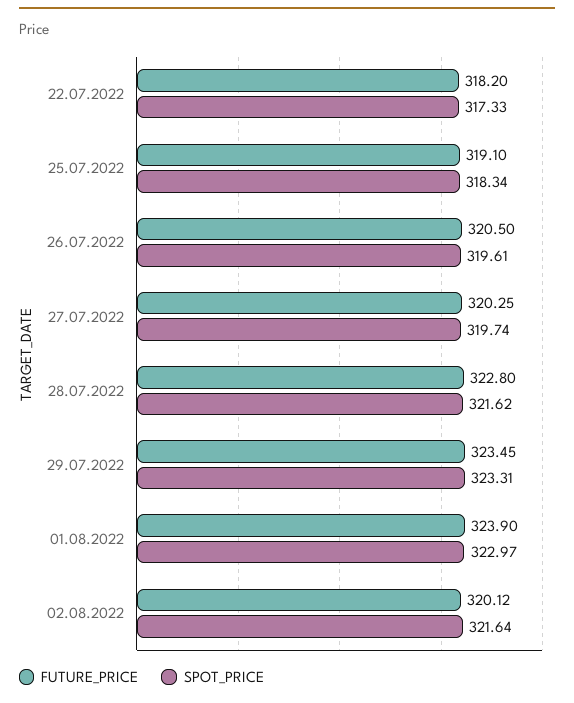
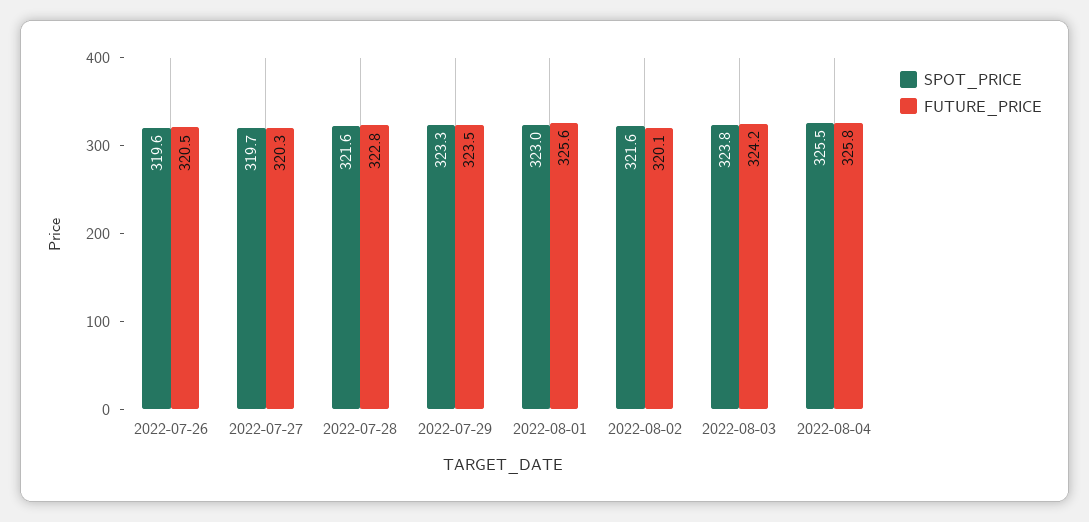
FUTURE_PRICE, 22.07.2022: 318.2 -> none
SPOT_PRICE, 22.07.2022: 317.33 -> none
FUTURE_PRICE, 25.07.2022: 319.1 -> none
SPOT_PRICE, 25.07.2022: 318.34 -> none
FUTURE_PRICE, 01.08.2022: 323.9 -> 325.6
SPOT_PRICE, 2022-08-03: none -> 323.8
FUTURE_PRICE, 2022-08-03: none -> 324.2
SPOT_PRICE, 2022-08-04: none -> 325.5
FUTURE_PRICE, 2022-08-04: none -> 325.8

